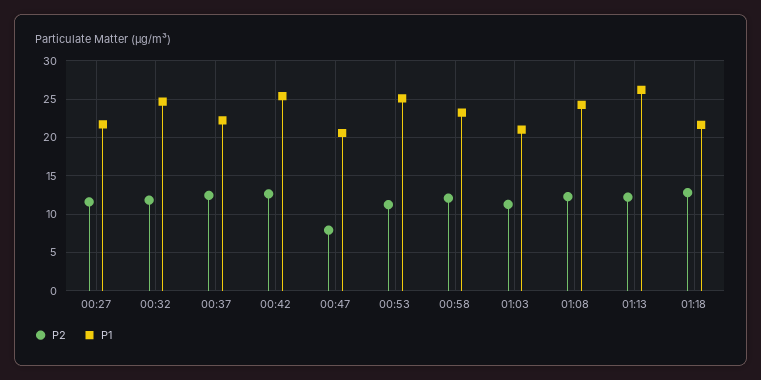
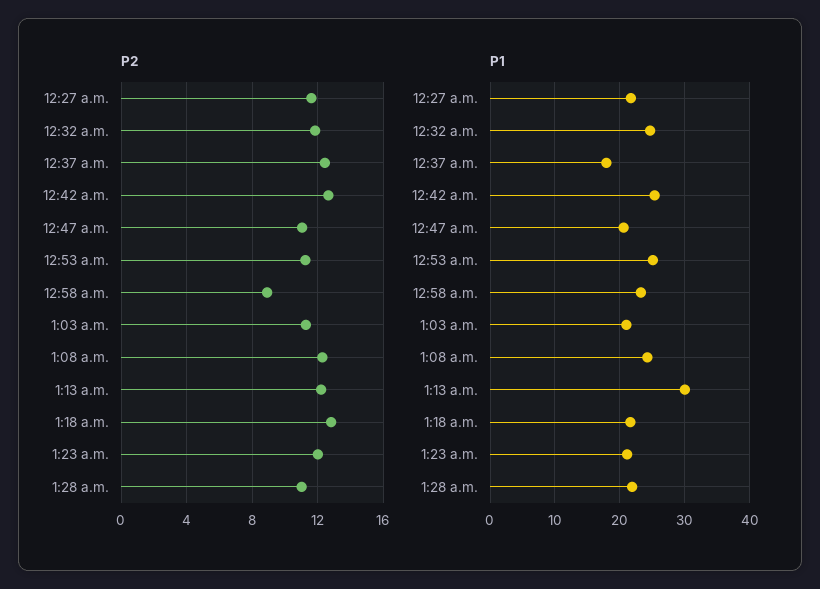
P1, 00:37: 22 -> 18
P2, 00:47: 8 -> 11
P2, 00:58: 12 -> 9
P1, 01:13: 26 -> 30
P2, 1:23 a.m.: none -> 12
P2, 1:28 a.m.: none -> 11
P1, 1:23 a.m.: none -> 21
P1, 1:28 a.m.: none -> 22

